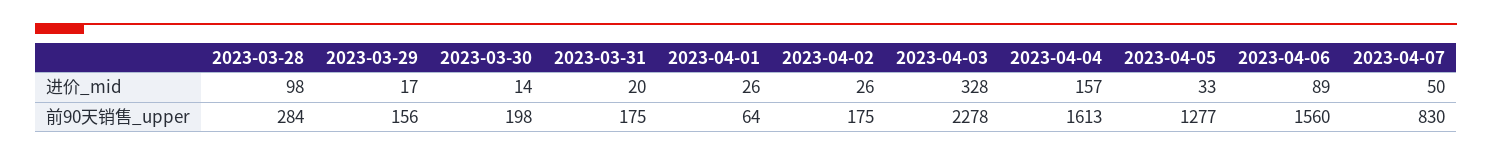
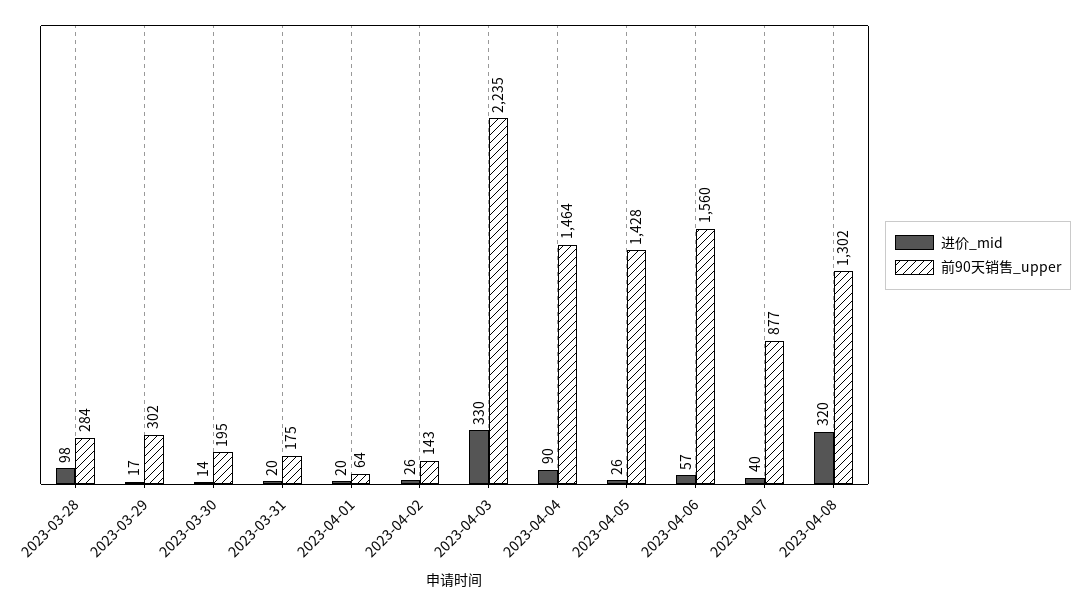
进价_mid, 2023-04-01: 26 -> 20
进价_mid, 2023-04-03: 328 -> 330
进价_mid, 2023-04-04: 157 -> 90
进价_mid, 2023-04-05: 33 -> 26
进价_mid, 2023-04-06: 89 -> 57
进价_mid, 2023-04-07: 50 -> 40
前90天销售_upper, 2023-03-29: 156 -> 302
前90天销售_upper, 2023-03-30: 198 -> 195
前90天销售_upper, 2023-04-02: 175 -> 143
前90天销售_upper, 2023-04-03: 2278 -> 2235
前90天销售_upper, 2023-04-04: 1613 -> 1464
前90天销售_upper, 2023-04-05: 1277 -> 1428
前90天销售_upper, 2023-04-07: 830 -> 877
进价_mid, 2023-04-08: none -> 320
前90天销售_upper, 2023-04-08: none -> 1302

